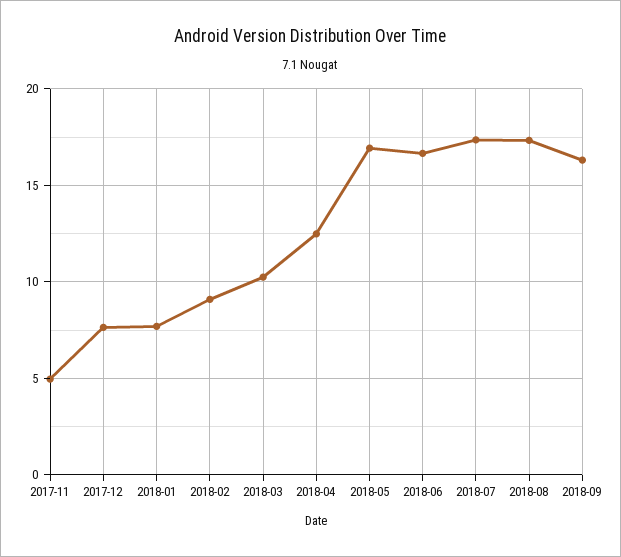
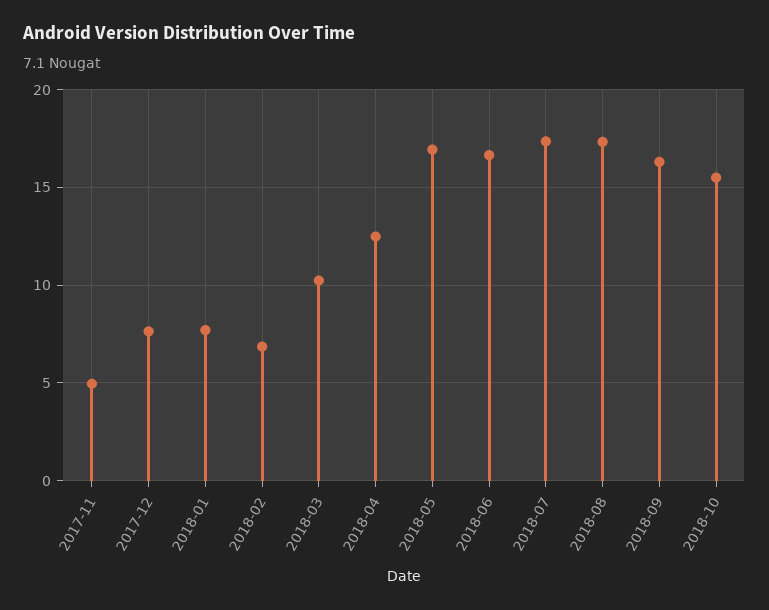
2018-02: 9 -> 7
2018-10: none -> 15.5

